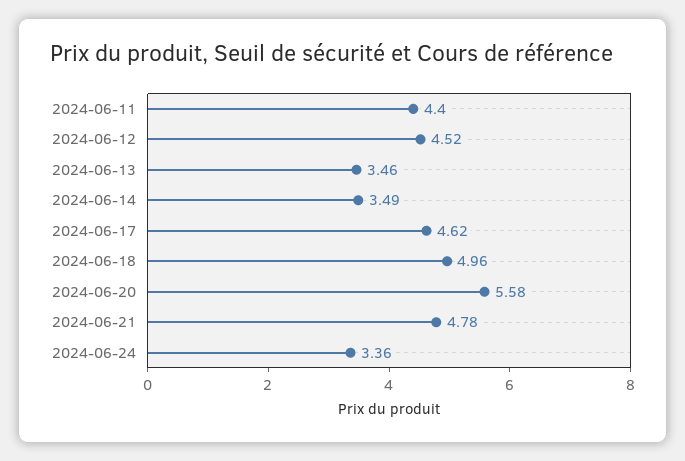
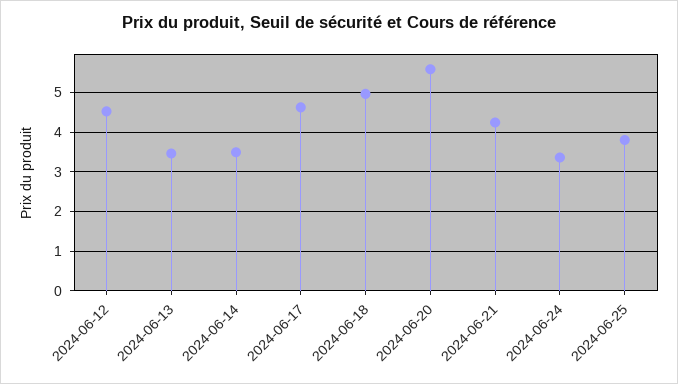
2024-06-11: 4.4 -> none
2024-06-21: 4.78 -> 4.2
2024-06-25: none -> 3.8

